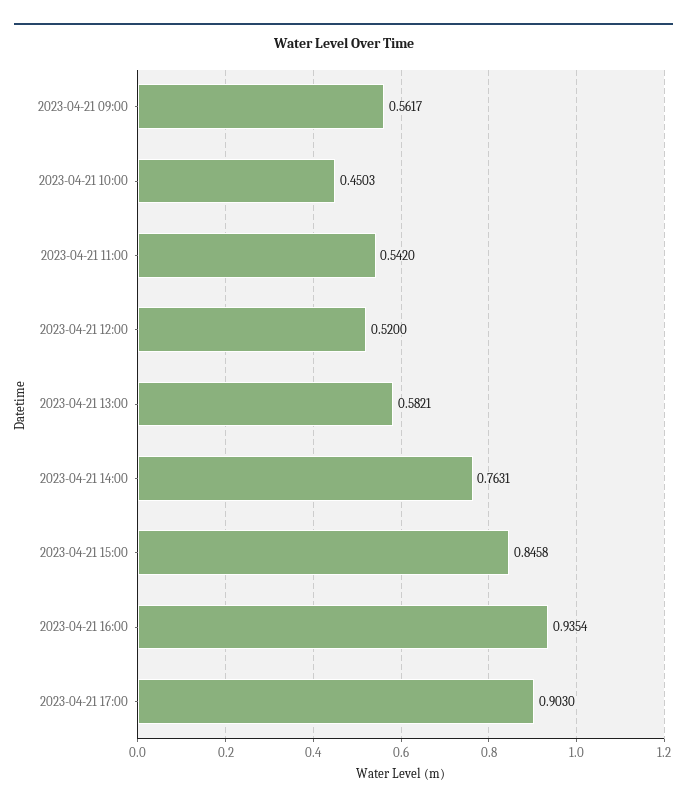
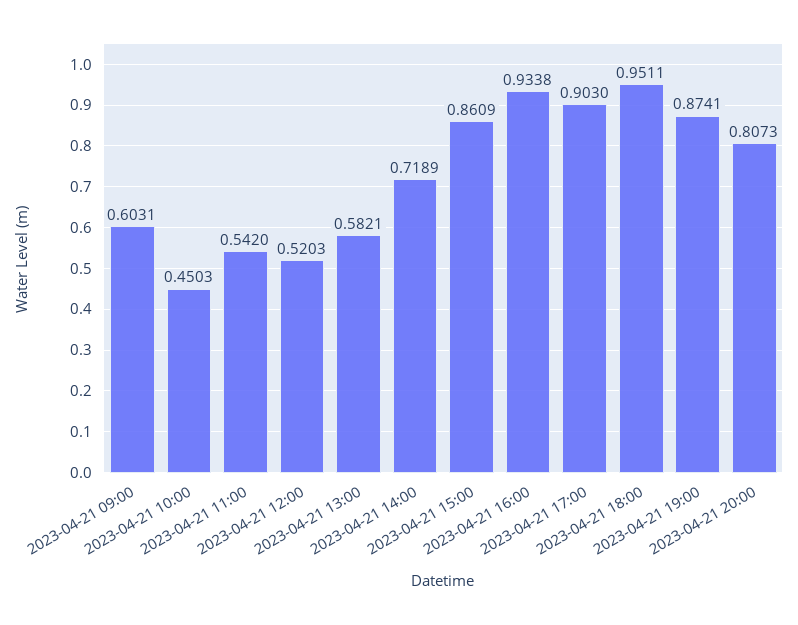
2023-04-21 09:00: 0.5617 -> 0.6031
2023-04-21 12:00: 0.52 -> 0.5203
2023-04-21 14:00: 0.7631 -> 0.7189
2023-04-21 15:00: 0.8458 -> 0.8609
2023-04-21 16:00: 0.9354 -> 0.9338
2023-04-21 18:00: none -> 0.9511
2023-04-21 19:00: none -> 0.8741
2023-04-21 20:00: none -> 0.8073

